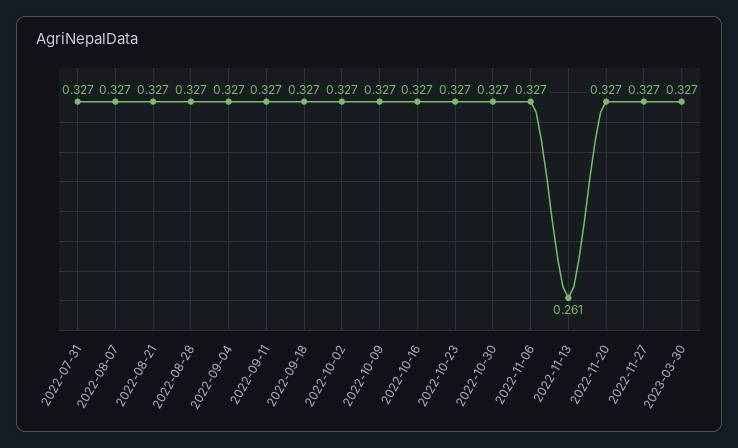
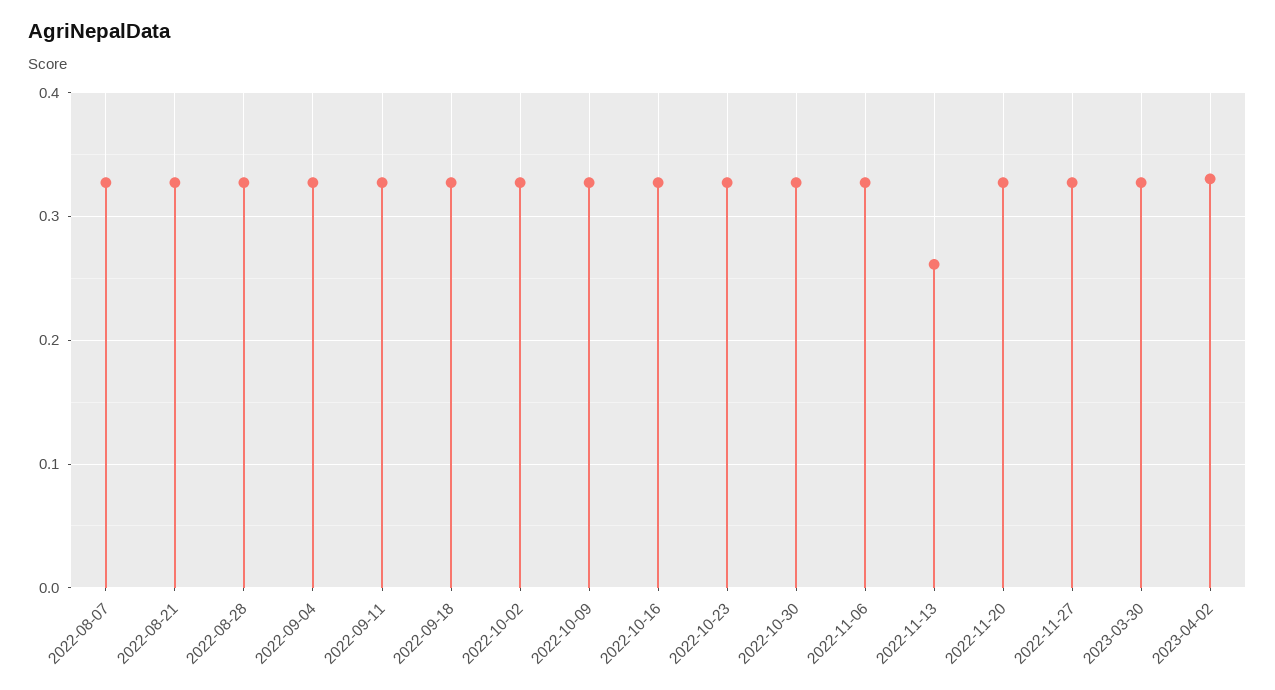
2022-07-31: 0.327 -> none
2023-04-02: none -> 0.33

